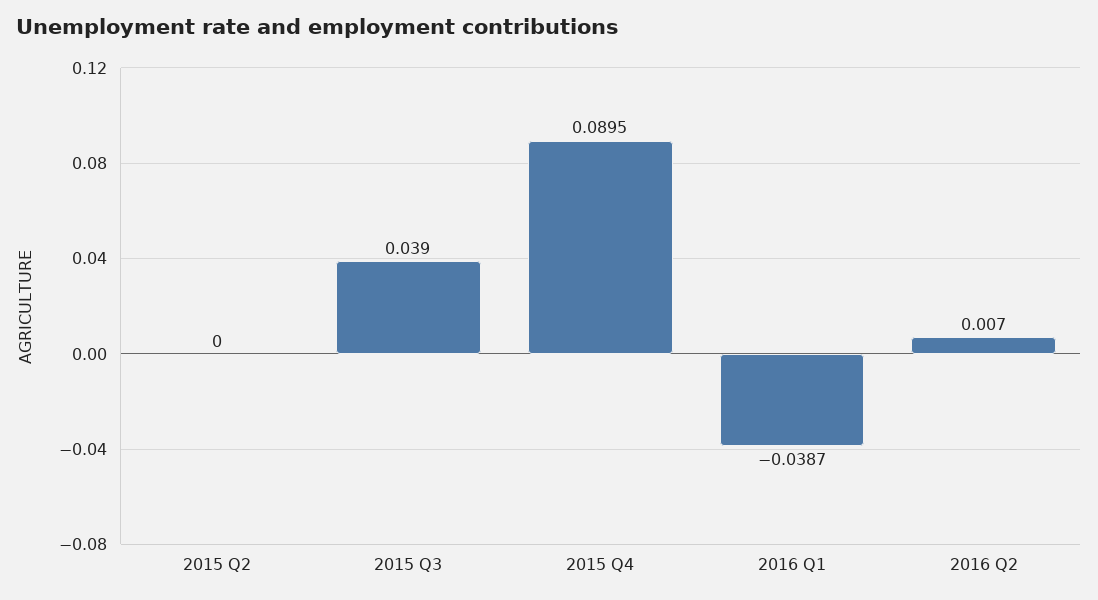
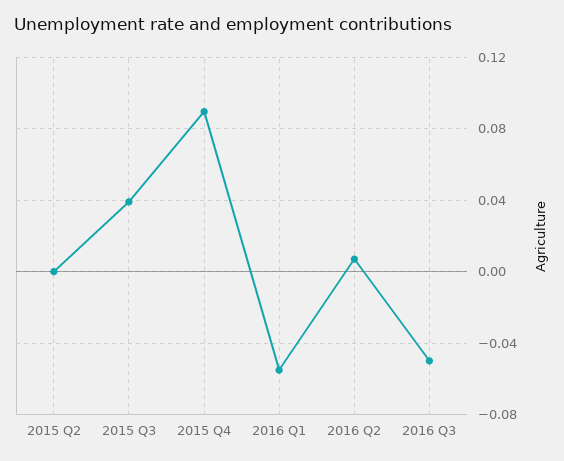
2016 Q1: -0.0387 -> -0.055
2016 Q3: none -> -0.05

